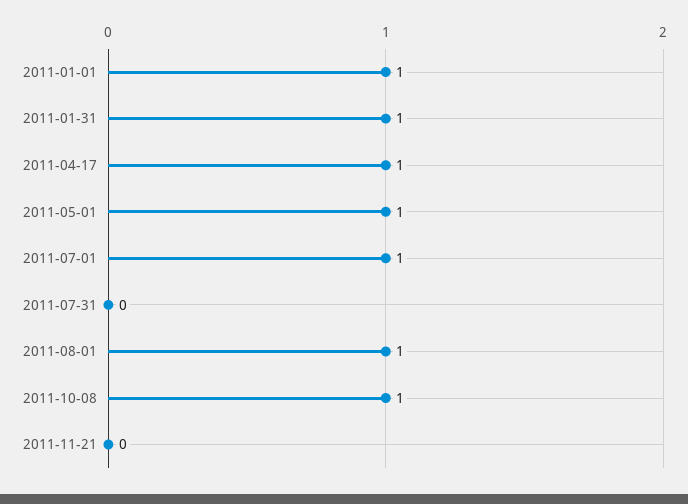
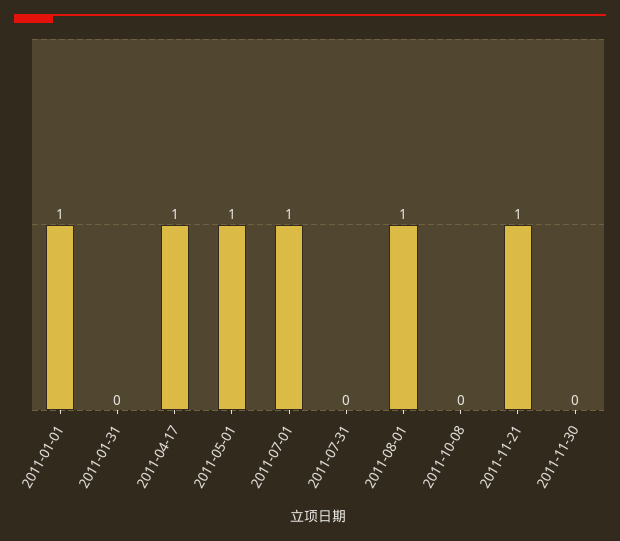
2011-01-31: 1 -> 0
2011-10-08: 1 -> 0
2011-11-21: 0 -> 1
2011-11-30: none -> 0

